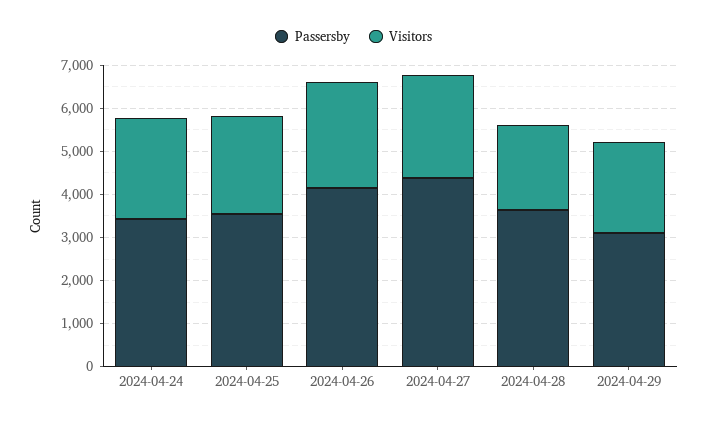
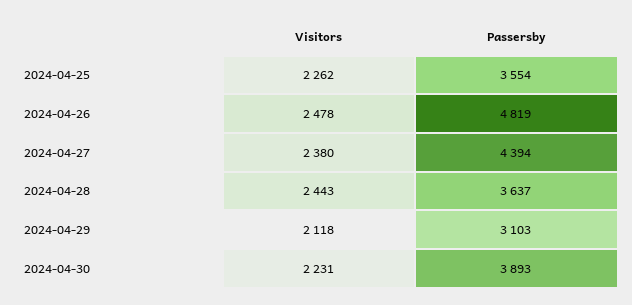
Passersby, 2024-04-24: 3400 -> none
Visitors, 2024-04-24: 2400 -> none
Passersby, 2024-04-26: 4200 -> 4819
Visitors, 2024-04-28: 2000 -> 2443
Visitors, 2024-04-30: none -> 2231
Passersby, 2024-04-30: none -> 3893

